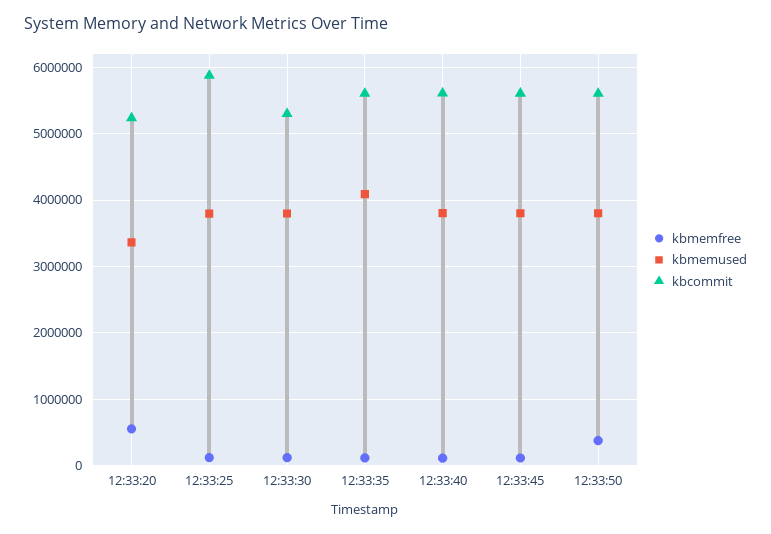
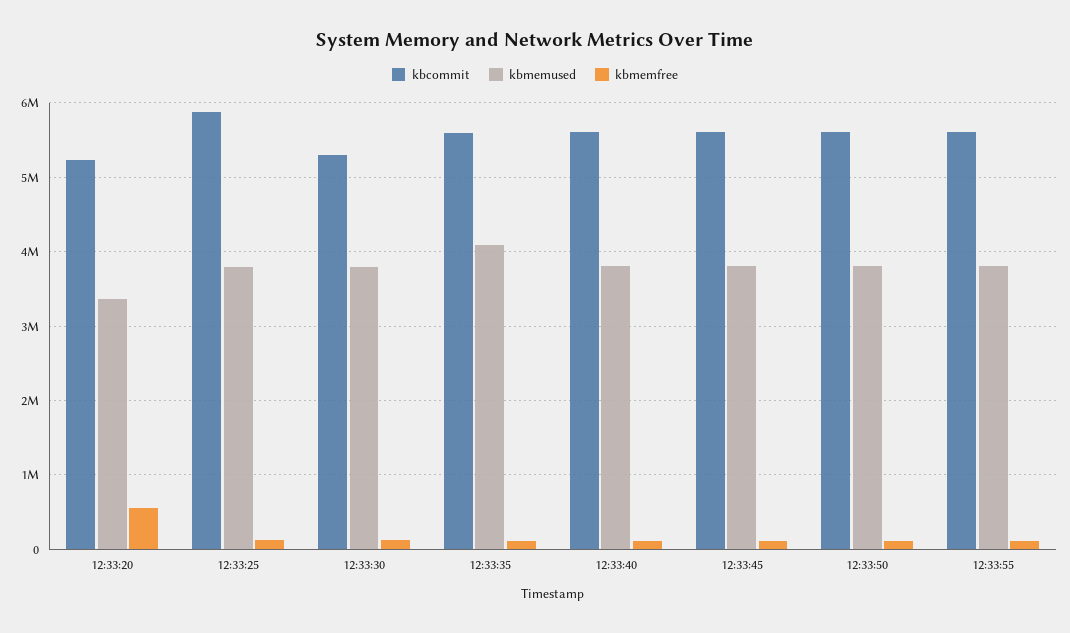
kbmemfree, 12:33:50: 400000 -> 100000
kbcommit, 12:33:55: none -> 5600000
kbmemused, 12:33:55: none -> 3800000
kbmemfree, 12:33:55: none -> 100000

